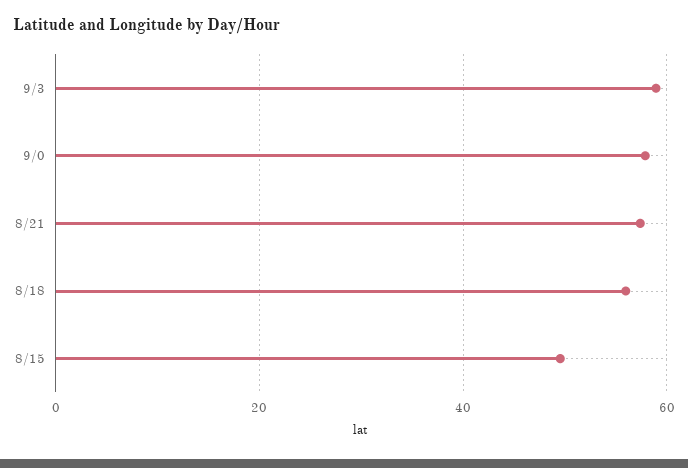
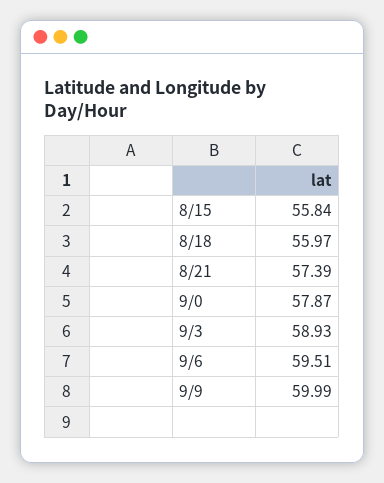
8/15: 50 -> 55.84
9/6: none -> 59.51
9/9: none -> 59.99

